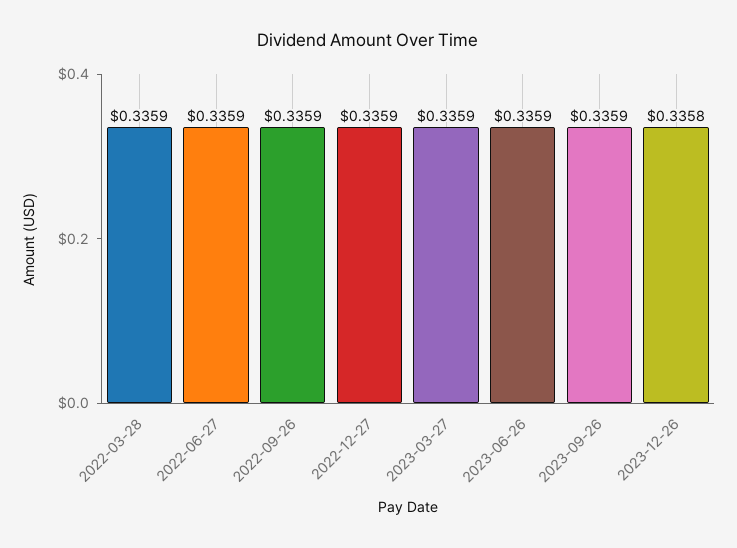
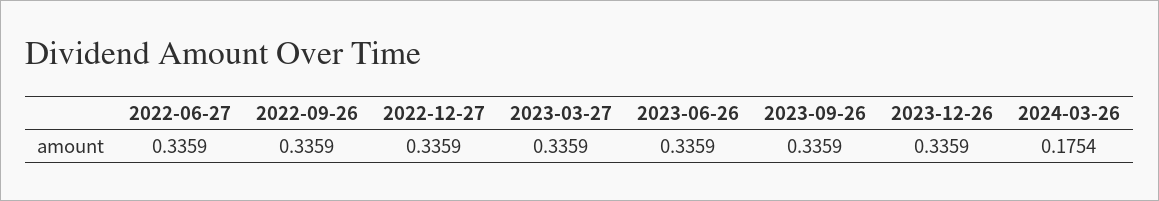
2022-03-28: 0.3359 -> none
2023-12-26: 0.3358 -> 0.3359
2024-03-26: none -> 0.1754

